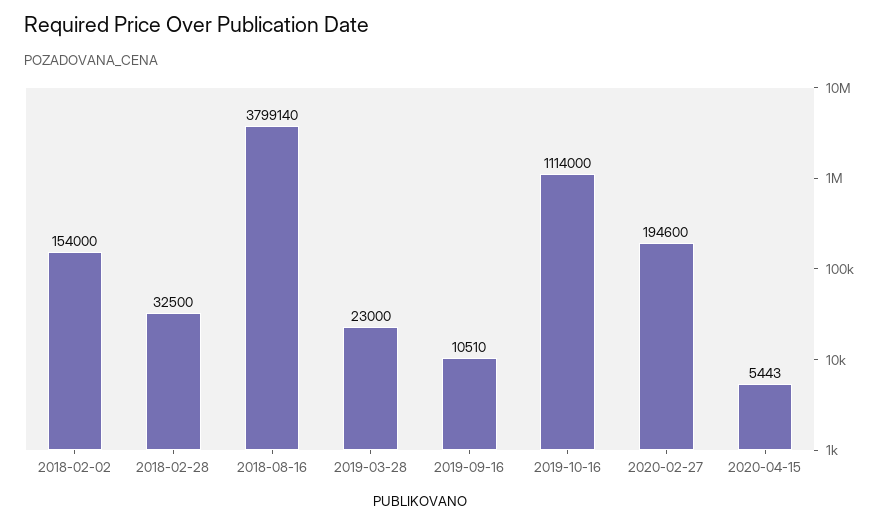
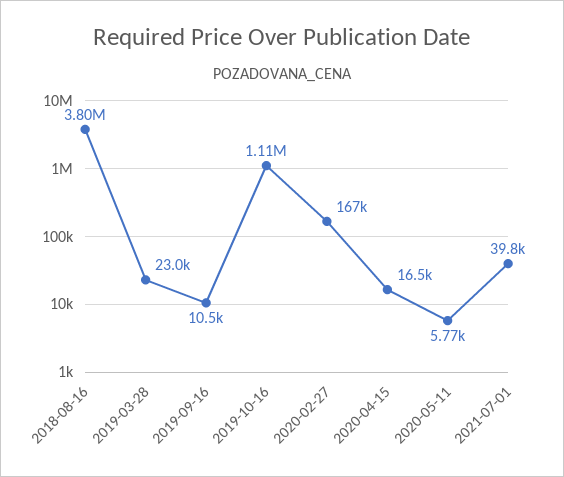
2018-02-02: 154000 -> none
2018-02-28: 32500 -> none
2020-02-27: 194600 -> 167000
2020-04-15: 5443 -> 16500
2020-05-11: none -> 5770
2021-07-01: none -> 39800

